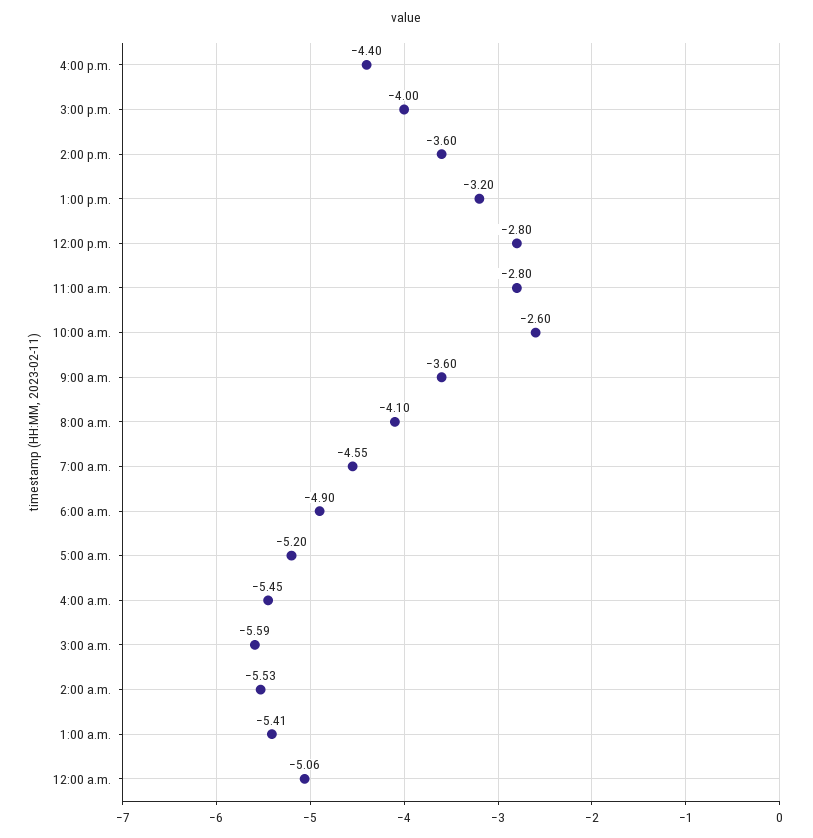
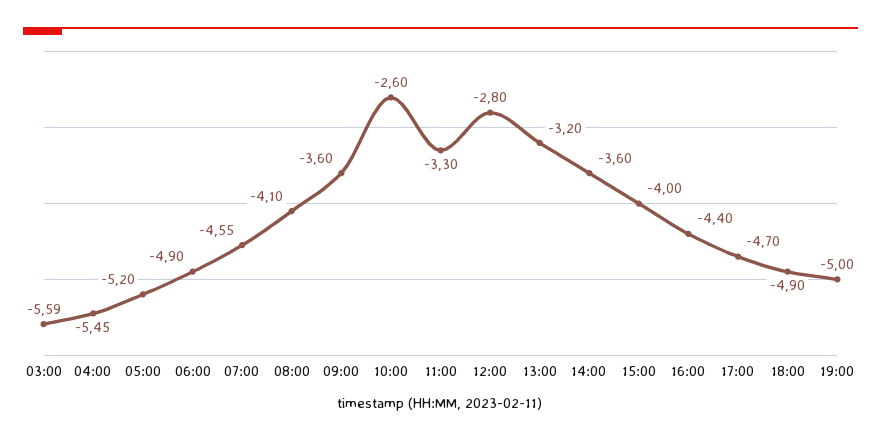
11:00 a.m.: -2.8 -> -3.3
2:00 a.m.: -5.53 -> none
1:00 a.m.: -5.41 -> none
12:00 a.m.: -5.06 -> none
17:00: none -> -4.7
18:00: none -> -4.9
19:00: none -> -5

